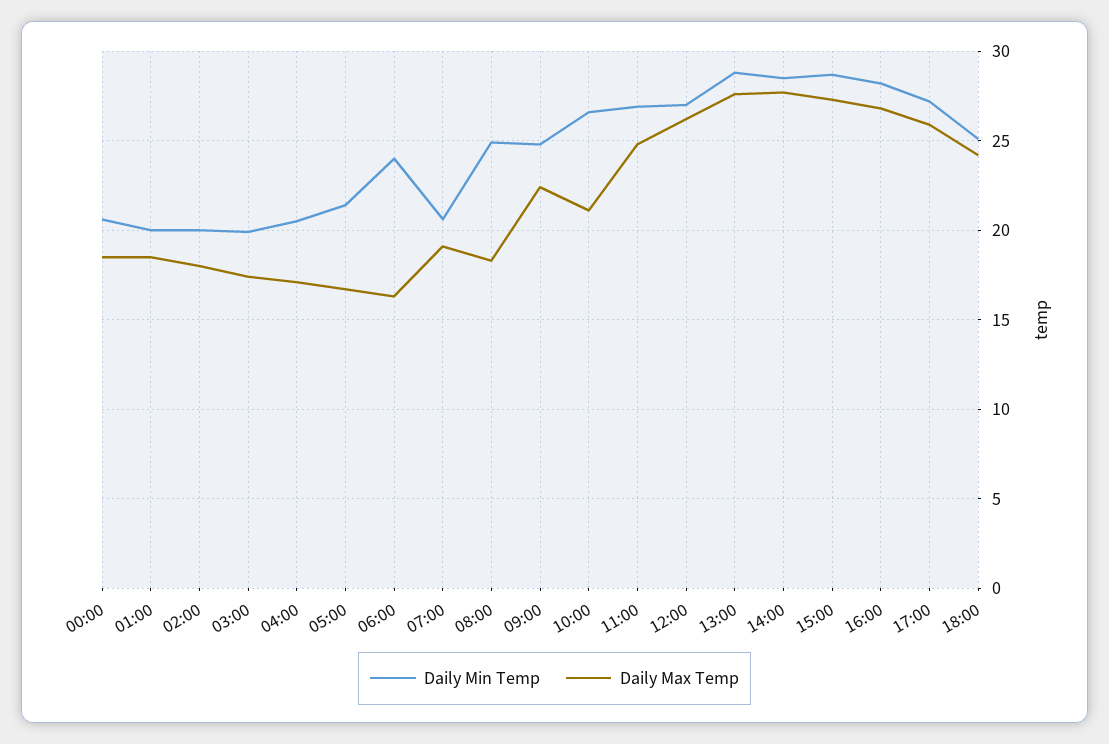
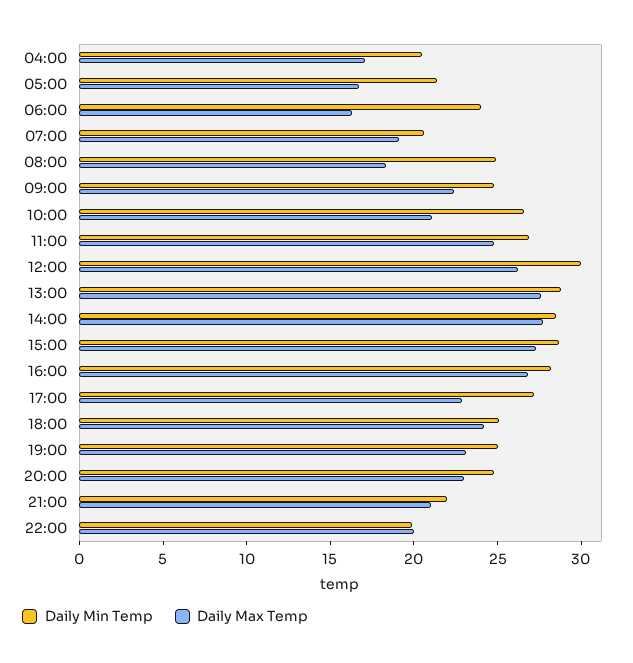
Daily Min Temp, 00:00: 20.5 -> none
Daily Max Temp, 00:00: 18.5 -> none
Daily Min Temp, 01:00: 20 -> none
Daily Max Temp, 01:00: 18.5 -> none
Daily Min Temp, 02:00: 20 -> none
Daily Max Temp, 02:00: 18 -> none
Daily Min Temp, 03:00: 20 -> none
Daily Max Temp, 03:00: 17.5 -> none
Daily Min Temp, 12:00: 27 -> 30
Daily Max Temp, 17:00: 26 -> 23
Daily Min Temp, 19:00: none -> 25
Daily Max Temp, 19:00: none -> 23
Daily Min Temp, 20:00: none -> 25
Daily Max Temp, 20:00: none -> 23
Daily Min Temp, 21:00: none -> 22
Daily Max Temp, 21:00: none -> 21
Daily Min Temp, 22:00: none -> 20
Daily Max Temp, 22:00: none -> 20

